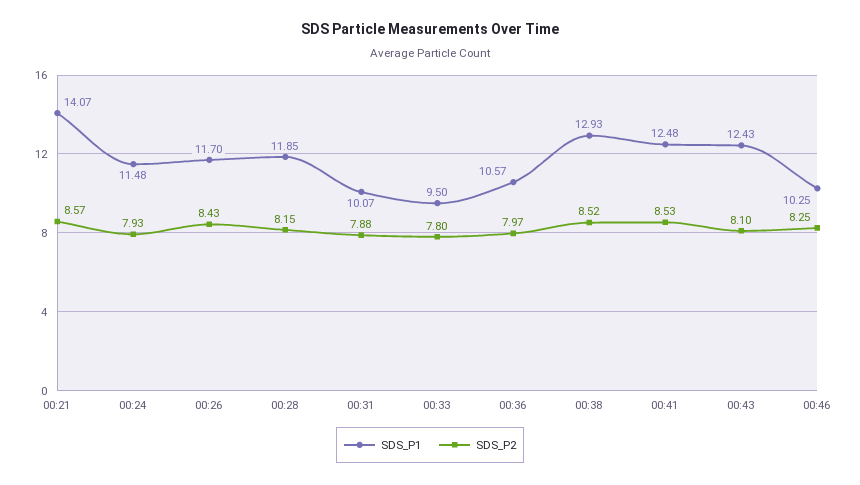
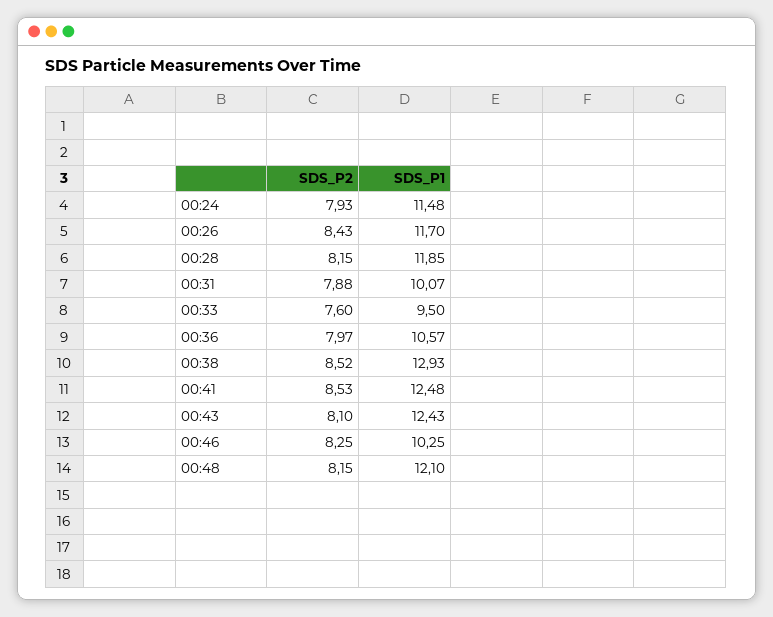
SDS_P1, 00:21: 14.07 -> none
SDS_P2, 00:21: 8.57 -> none
SDS_P2, 00:33: 7.8 -> 7.6
SDS_P2, 00:48: none -> 8.15
SDS_P1, 00:48: none -> 12.1

